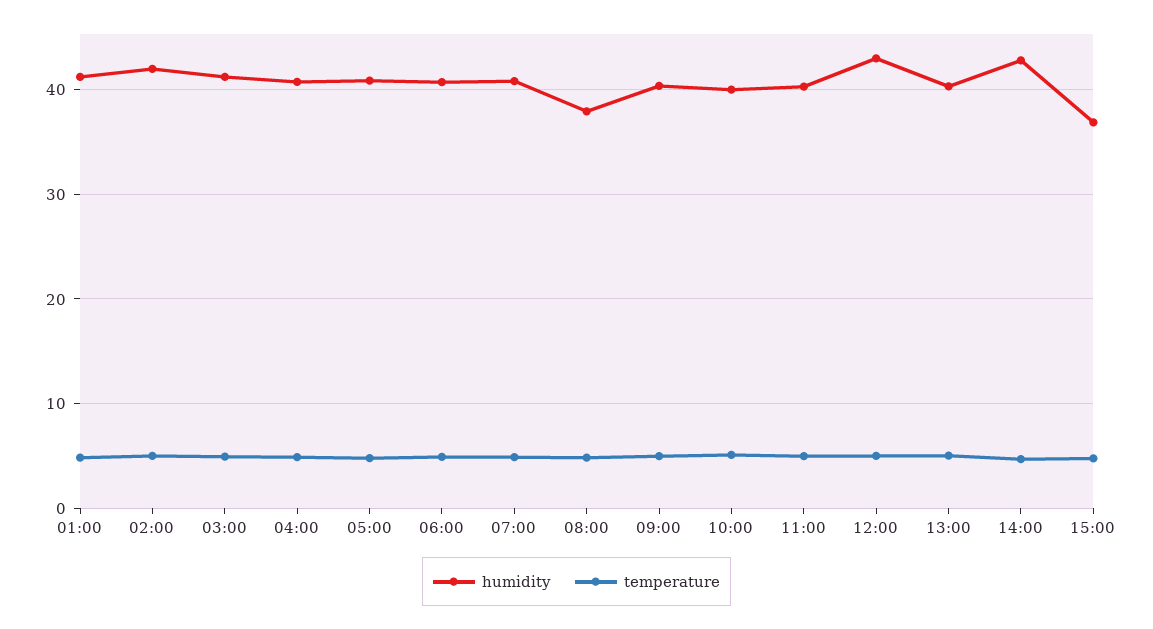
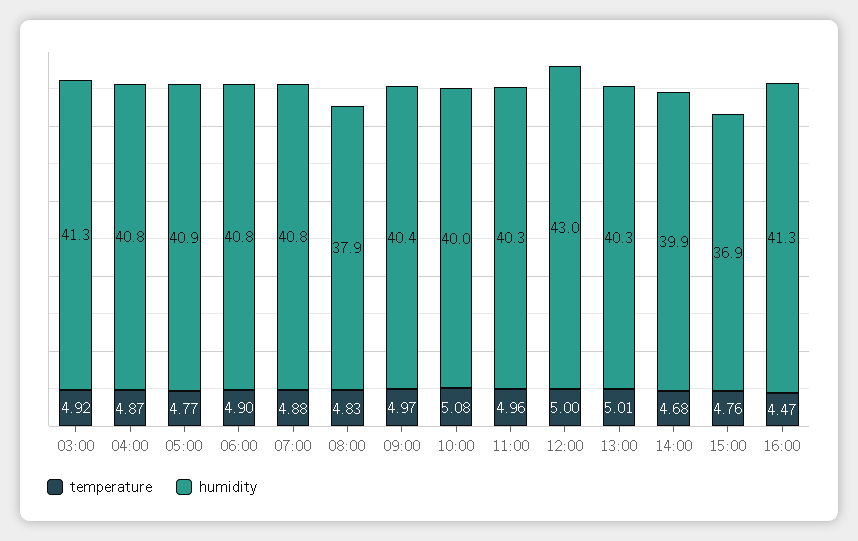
humidity, 01:00: 41 -> none
temperature, 01:00: 5 -> none
humidity, 02:00: 42 -> none
temperature, 02:00: 5 -> none
humidity, 14:00: 43 -> 39.9
temperature, 16:00: none -> 4.47
humidity, 16:00: none -> 41.3

